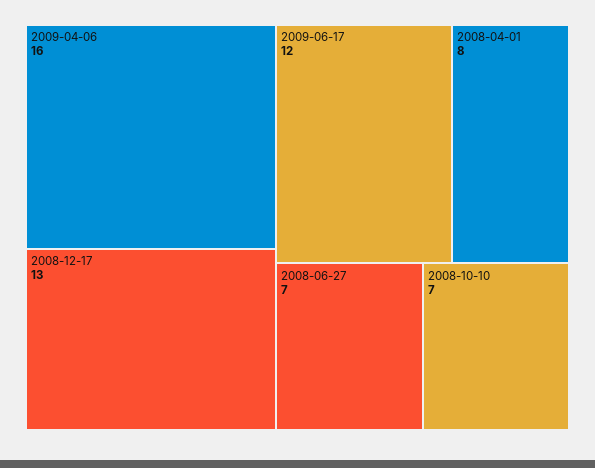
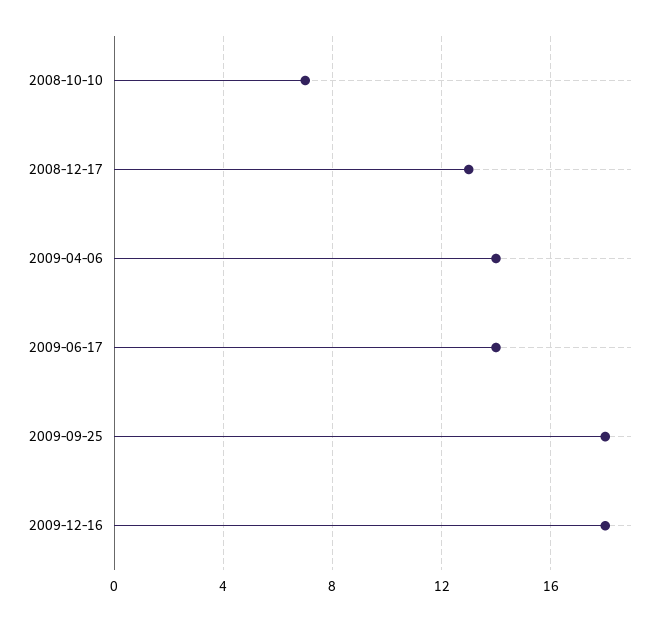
2009-04-06: 16 -> 14
2009-06-17: 12 -> 14
2008-04-01: 8 -> none
2008-06-27: 7 -> none
2009-09-25: none -> 18
2009-12-16: none -> 18

